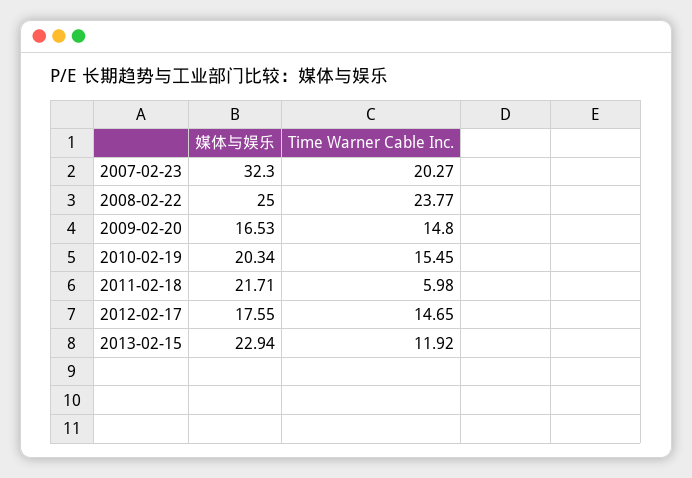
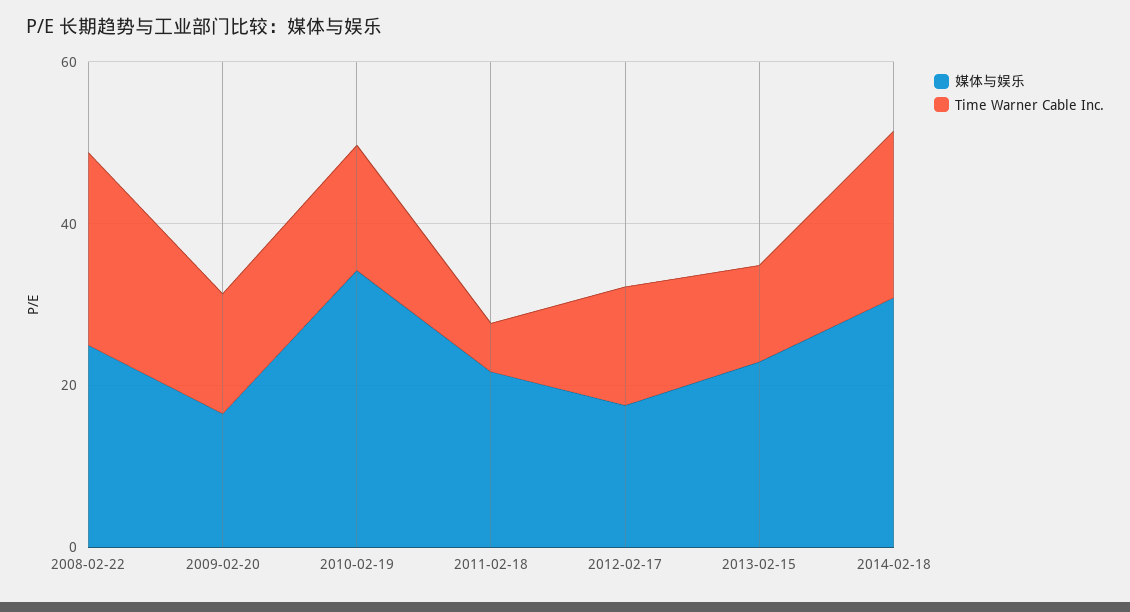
媒体与娱乐, 2007-02-23: 32.3 -> none
Time Warner Cable Inc., 2007-02-23: 20.27 -> none
媒体与娱乐, 2010-02-19: 20.34 -> 35
媒体与娱乐, 2014-02-18: none -> 30
Time Warner Cable Inc., 2014-02-18: none -> 20

